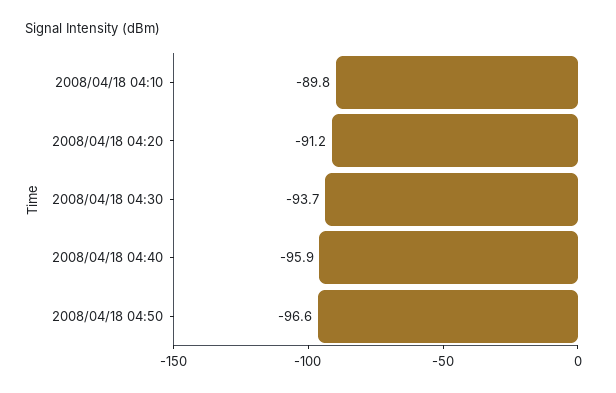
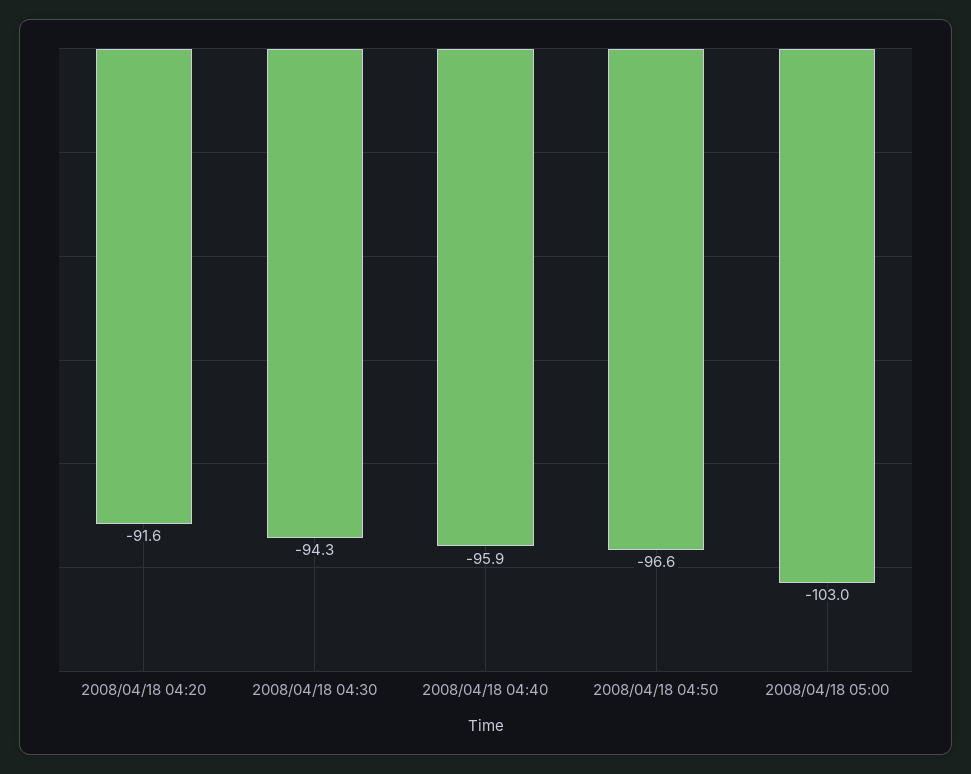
2008/04/18 04:10: -89.8 -> none
2008/04/18 04:20: -91.2 -> -91.6
2008/04/18 04:30: -93.7 -> -94.3
2008/04/18 05:00: none -> -103

